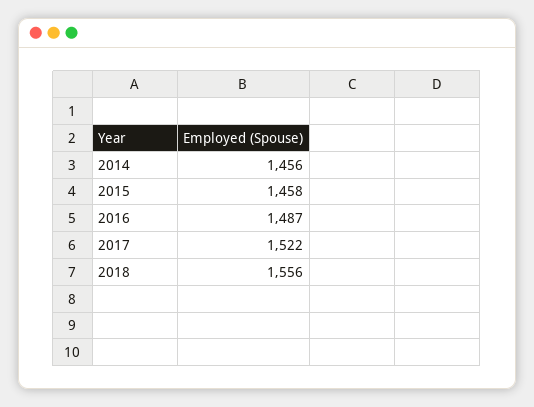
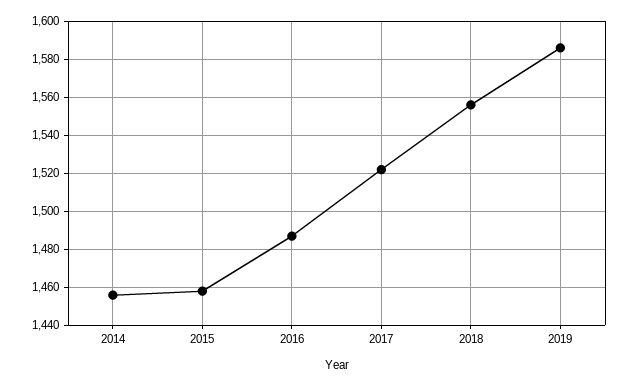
2019: none -> 1585

